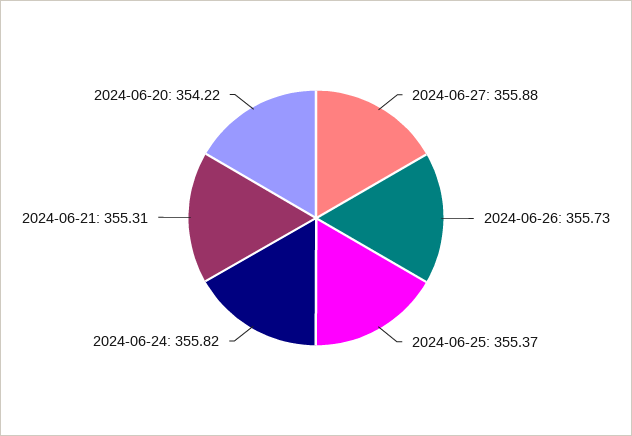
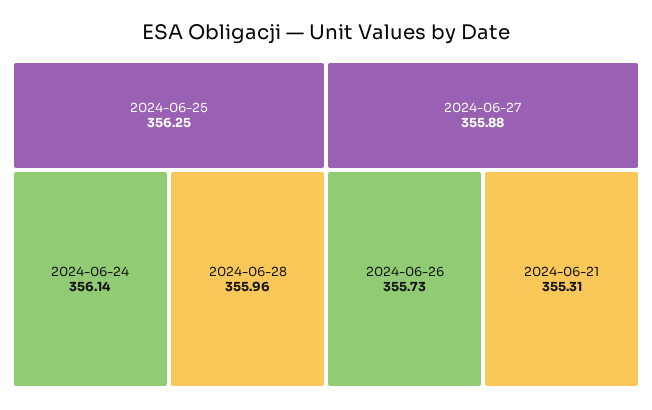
2024-06-25: 355.37 -> 356.25
2024-06-24: 355.82 -> 356.14
2024-06-20: 354.22 -> none
2024-06-28: none -> 355.96

